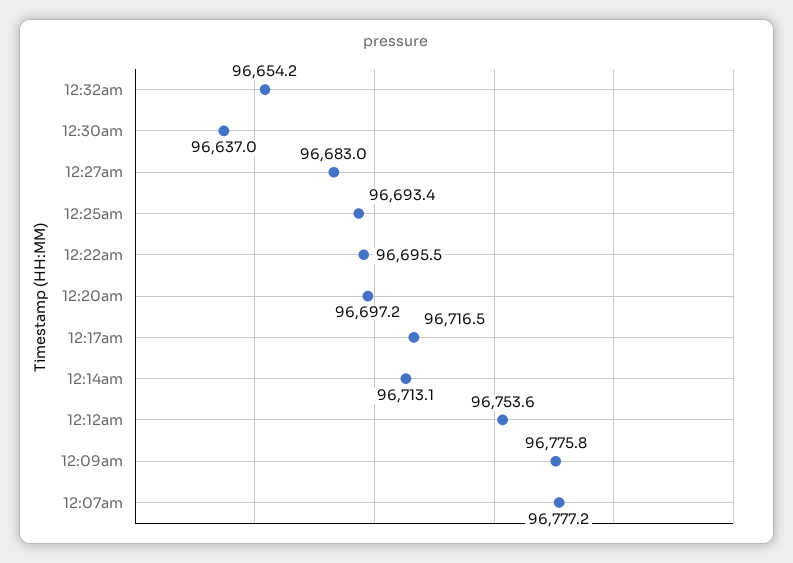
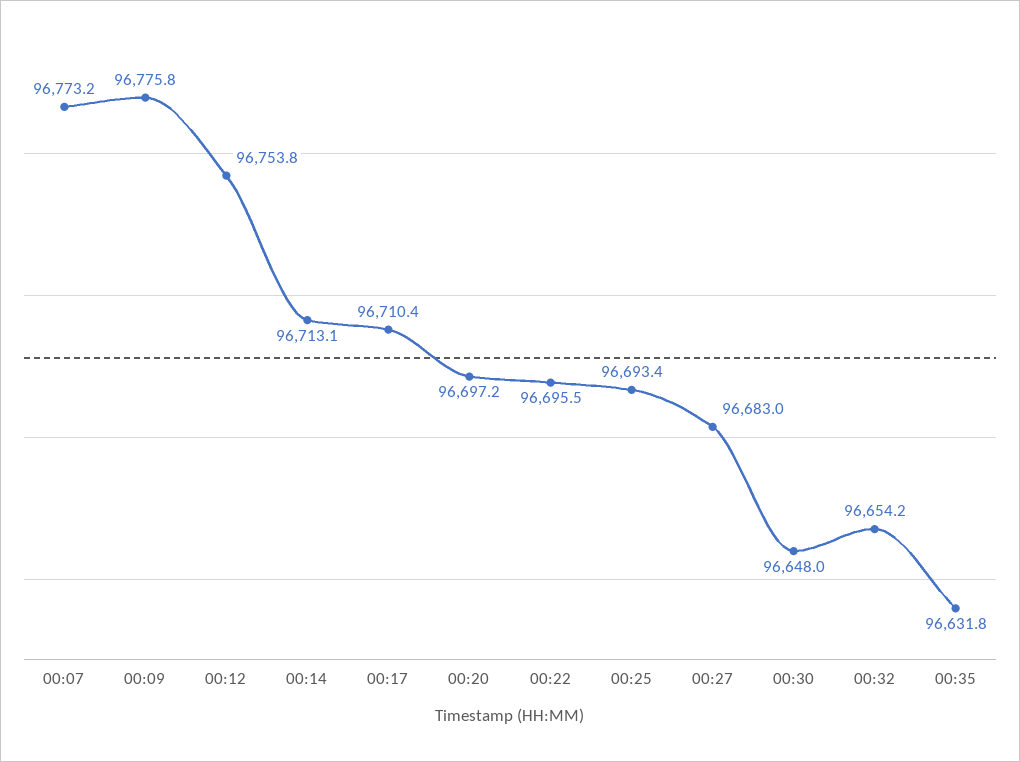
12:30am: 96637 -> 96648
12:17am: 96716.5 -> 96710.4
12:12am: 96753.6 -> 96753.8
12:07am: 96777.2 -> 96773.2
00:35: none -> 96631.8

